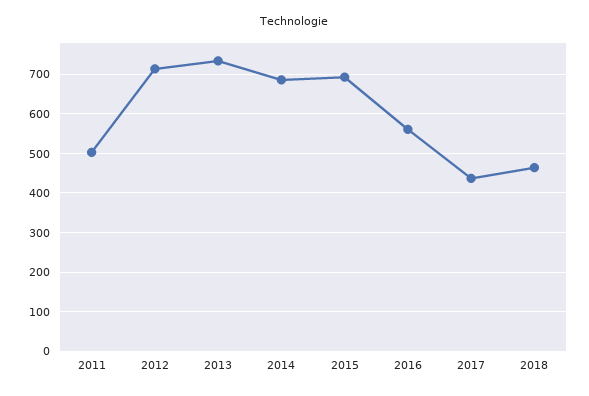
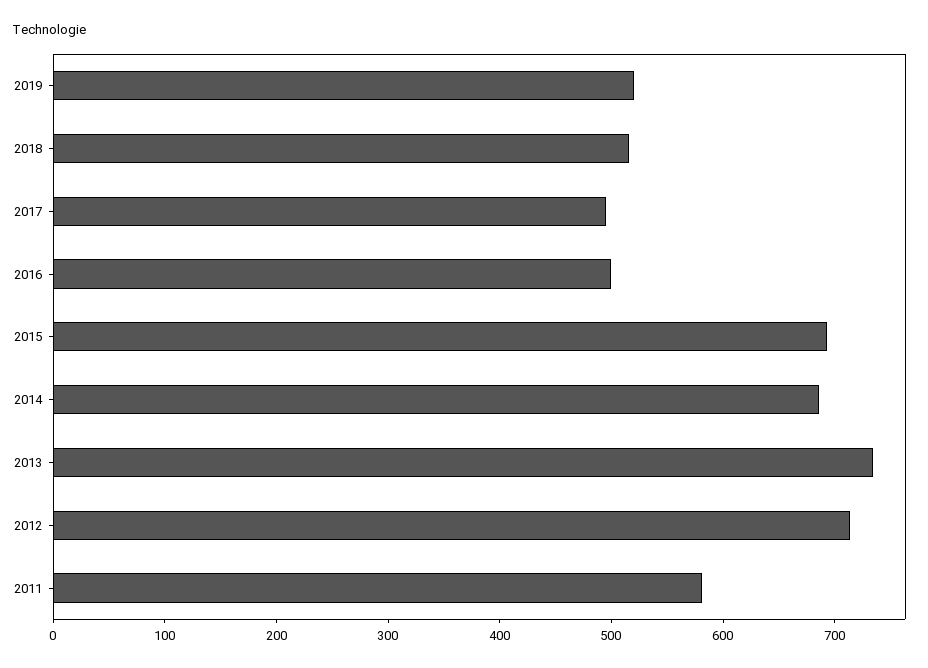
2011: 500 -> 580
2016: 560 -> 500
2017: 440 -> 500
2018: 460 -> 520
2019: none -> 520

